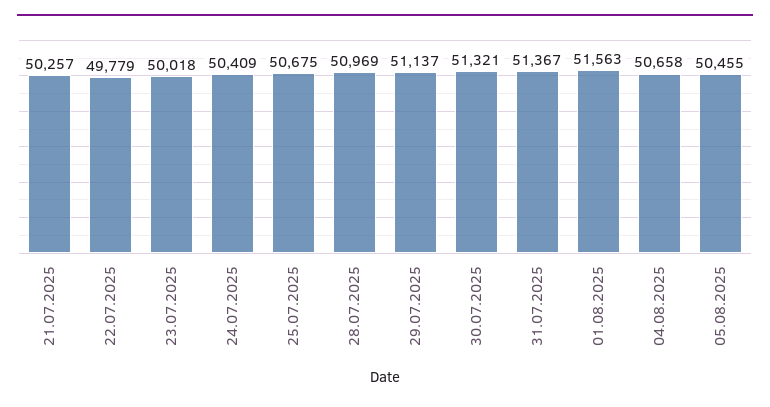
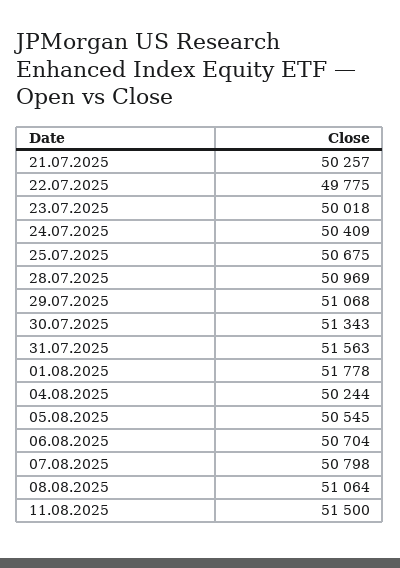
22.07.2025: 49779 -> 49775
29.07.2025: 51137 -> 51068
30.07.2025: 51321 -> 51343
31.07.2025: 51367 -> 51563
01.08.2025: 51563 -> 51778
04.08.2025: 50658 -> 50244
05.08.2025: 50455 -> 50545
06.08.2025: none -> 50704
07.08.2025: none -> 50798
08.08.2025: none -> 51064
11.08.2025: none -> 51500

